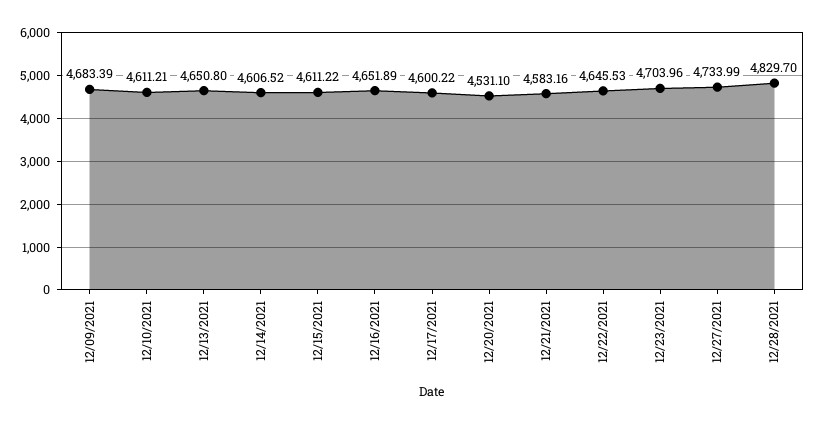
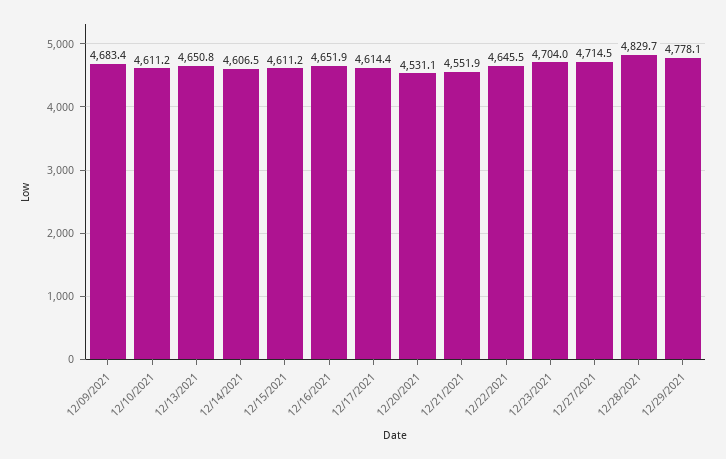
12/17/2021: 4600.22 -> 4614.4
12/21/2021: 4583.16 -> 4551.9
12/27/2021: 4733.99 -> 4714.5
12/29/2021: none -> 4778.1

